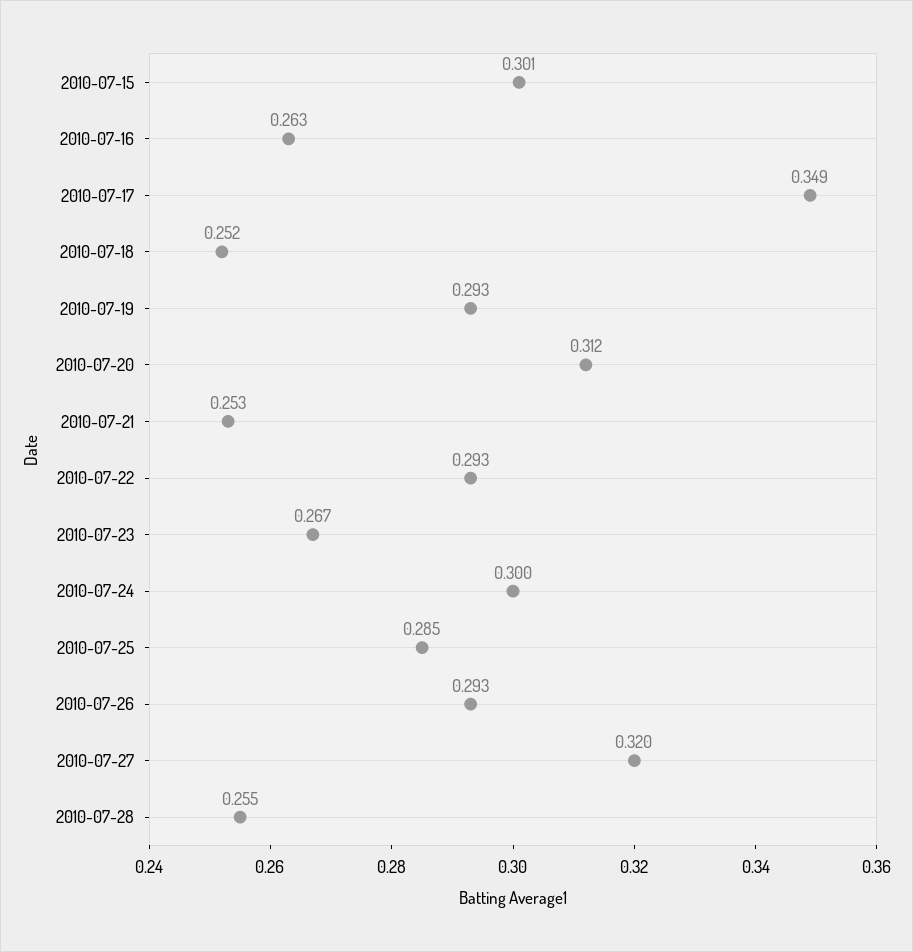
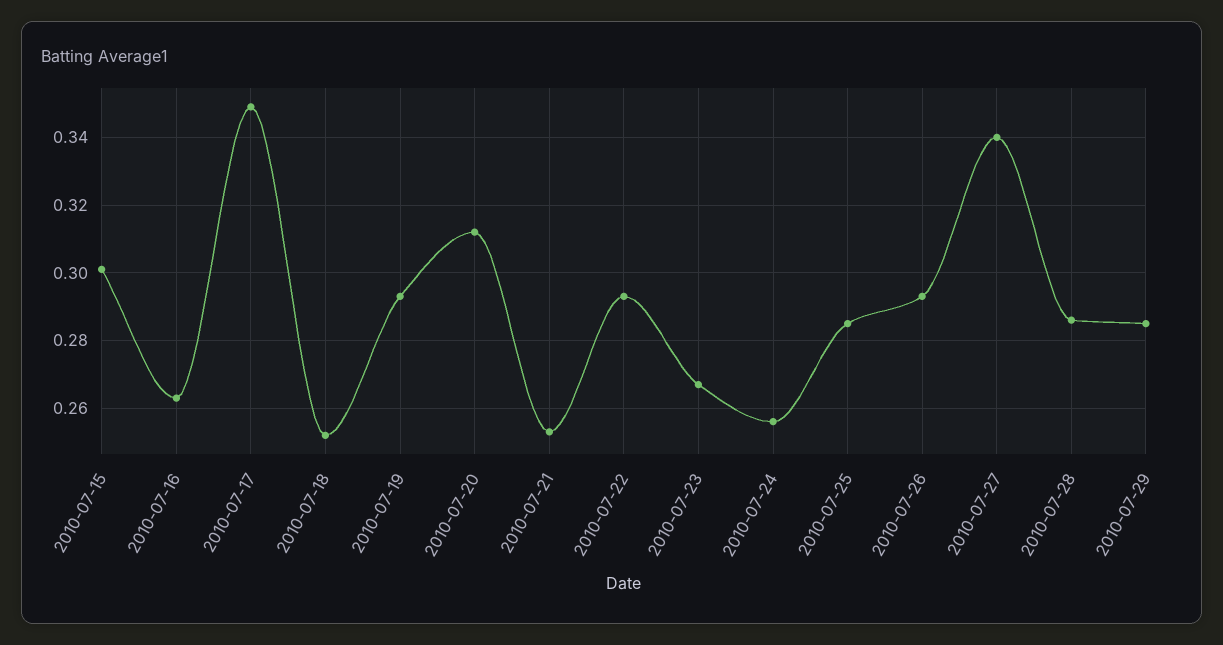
2010-07-24: 0.3 -> 0.255
2010-07-27: 0.32 -> 0.34
2010-07-28: 0.255 -> 0.285
2010-07-29: none -> 0.285

